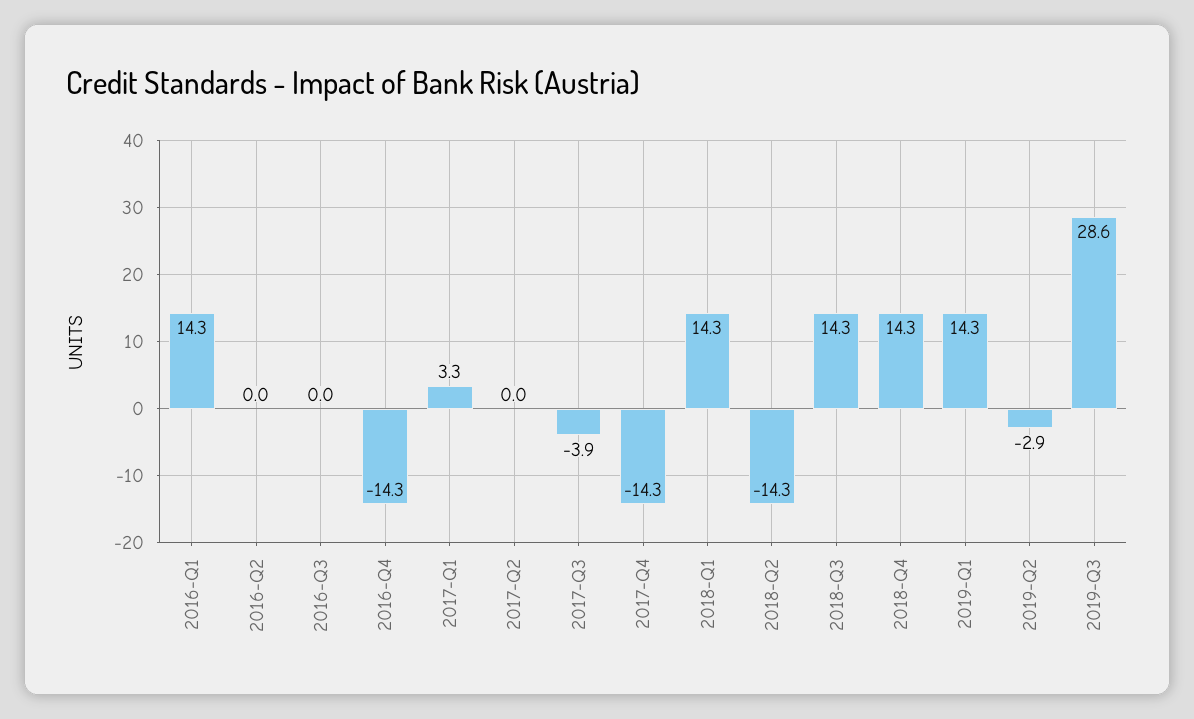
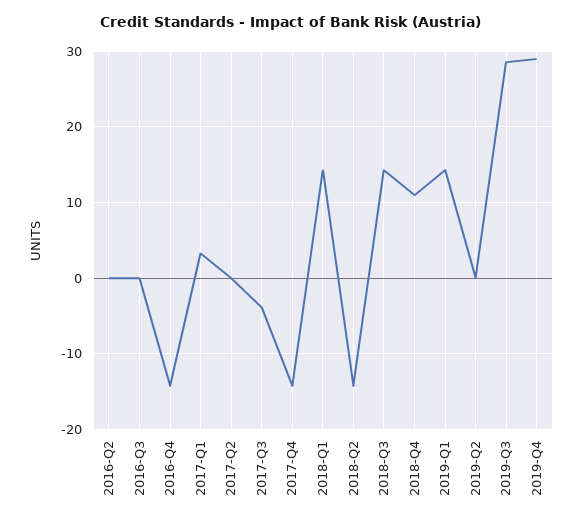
2016-Q1: 14.3 -> none
2018-Q4: 14.3 -> 11
2019-Q2: -2.9 -> 0
2019-Q4: none -> 29

